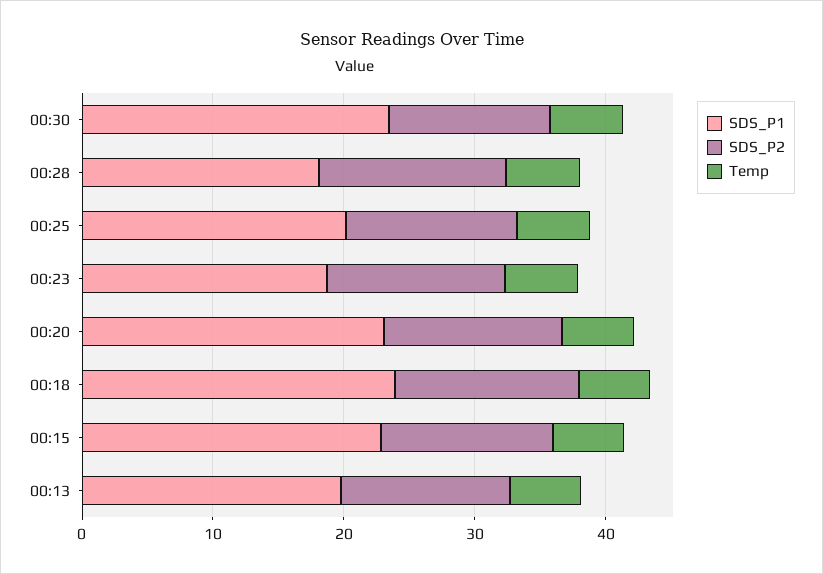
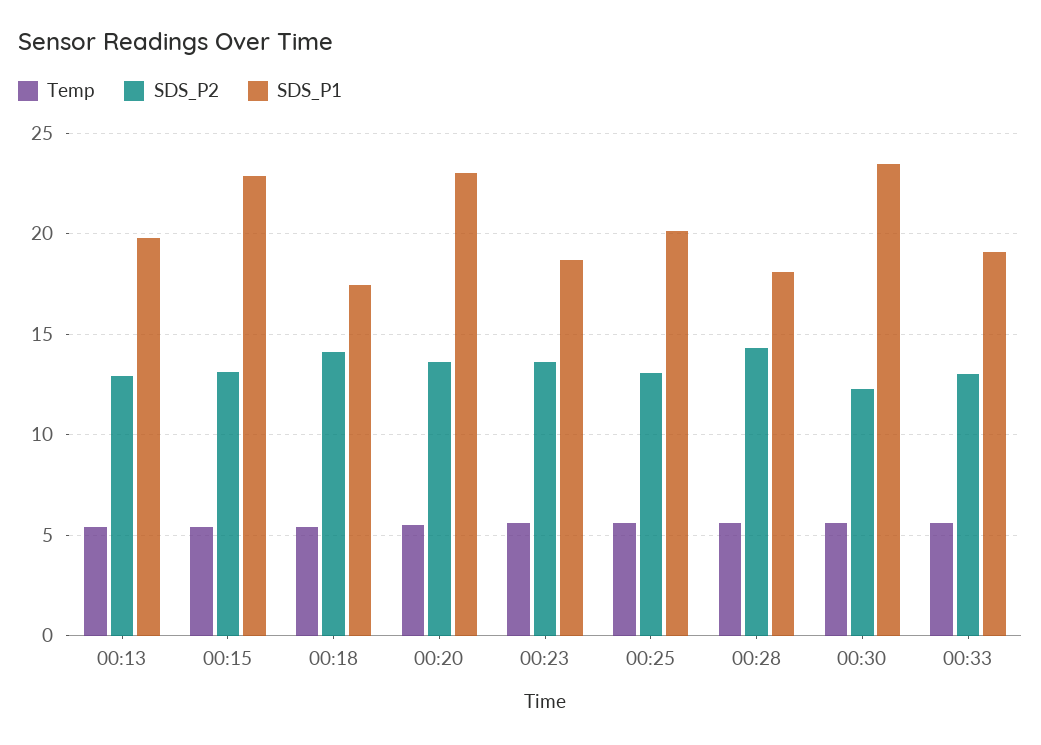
SDS_P1, 00:18: 24 -> 17.5
Temp, 00:33: none -> 5.5
SDS_P2, 00:33: none -> 13
SDS_P1, 00:33: none -> 19

